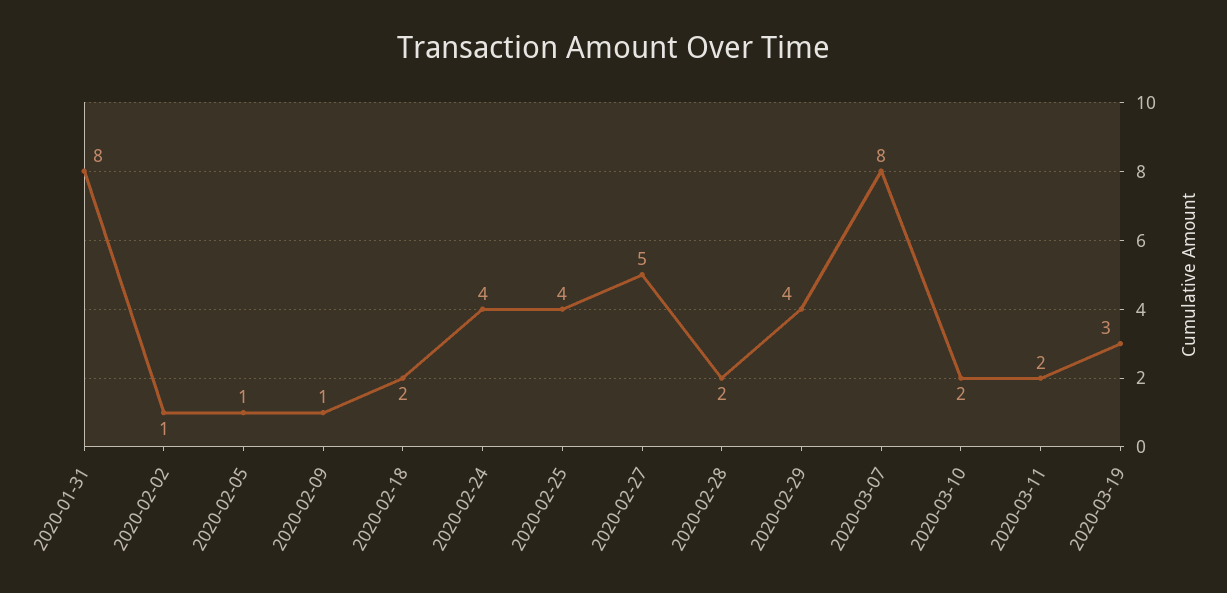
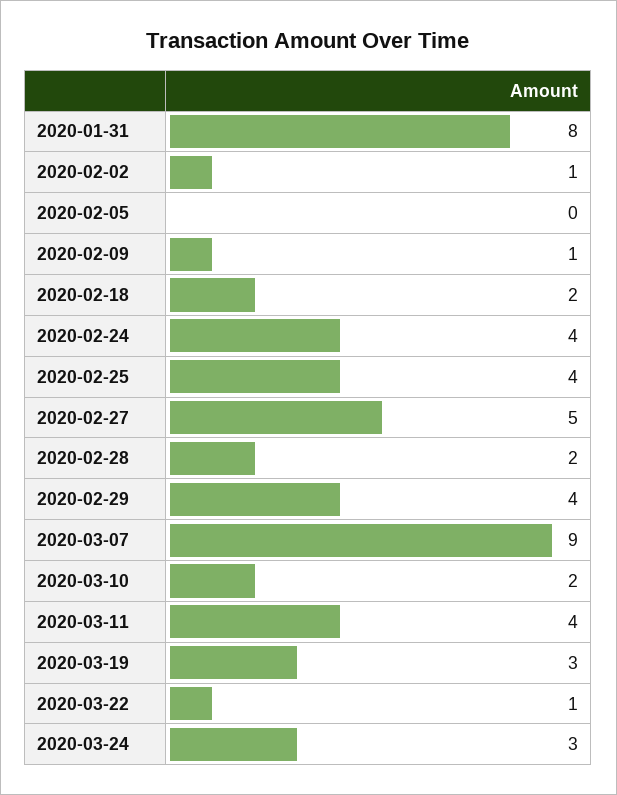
2020-02-05: 1 -> 0
2020-03-07: 8 -> 9
2020-03-11: 2 -> 4
2020-03-22: none -> 1
2020-03-24: none -> 3

